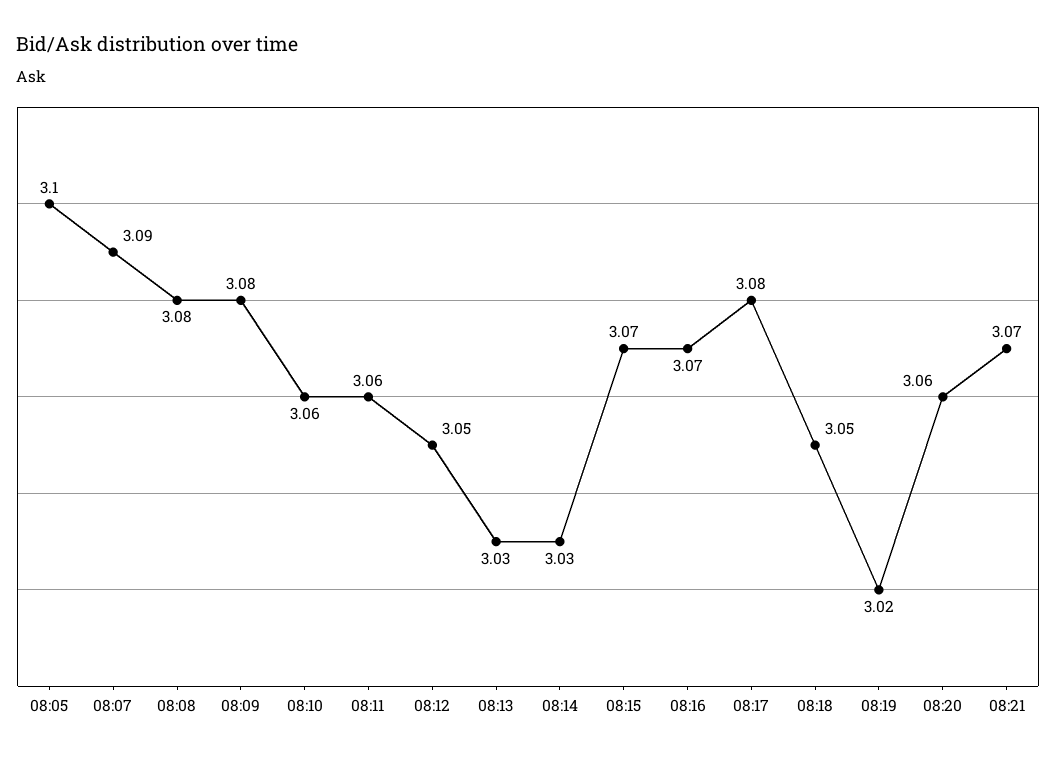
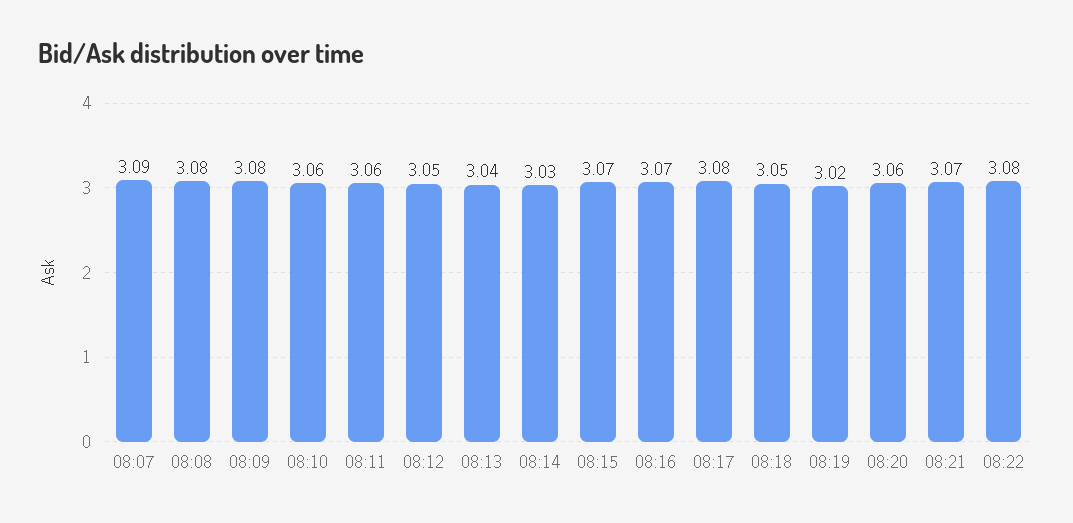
08:05: 3.1 -> none
08:13: 3.03 -> 3.04
08:22: none -> 3.08

